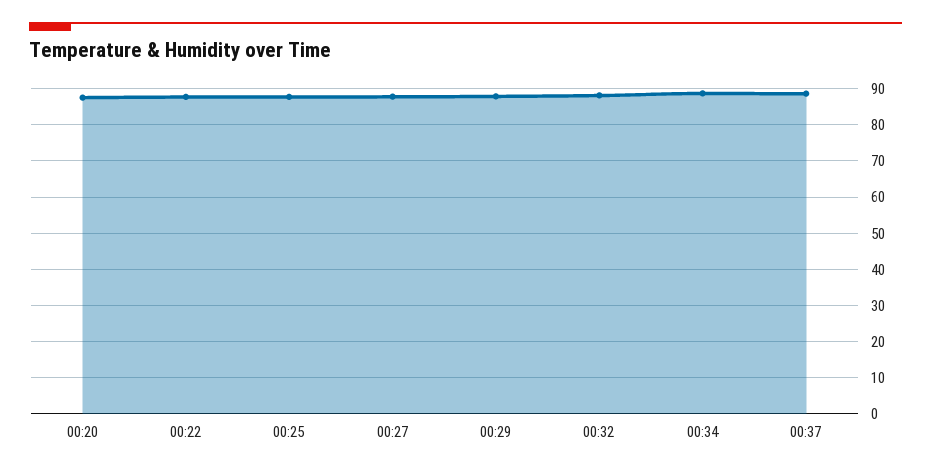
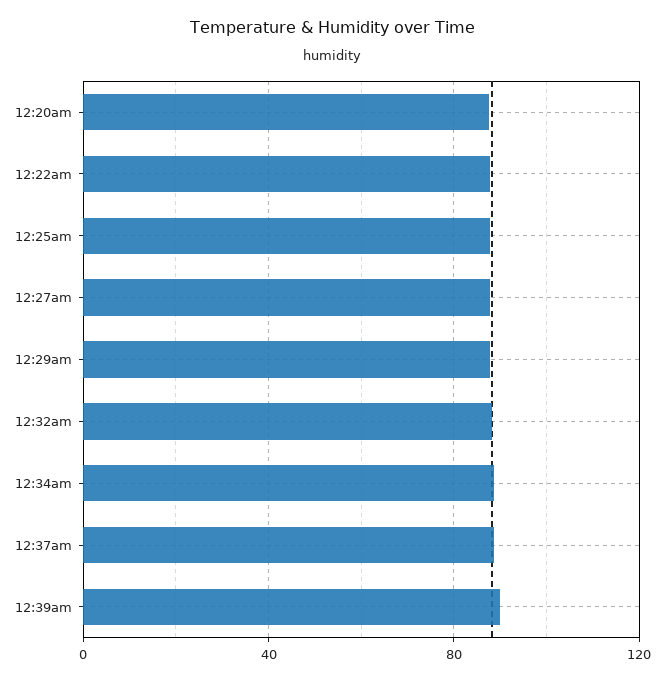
12:39am: none -> 90

